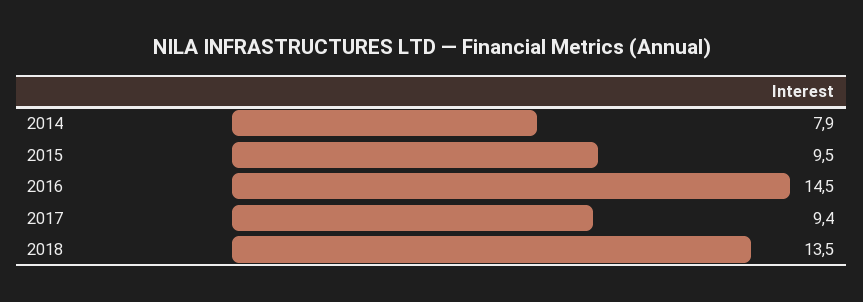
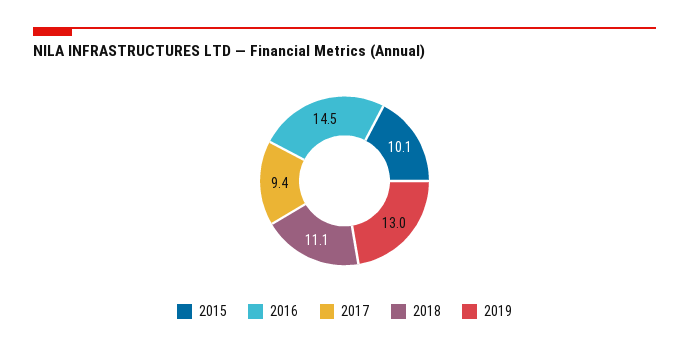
2014: 7.9 -> none
2015: 9.5 -> 10.1
2018: 13.5 -> 11.1
2019: none -> 13

